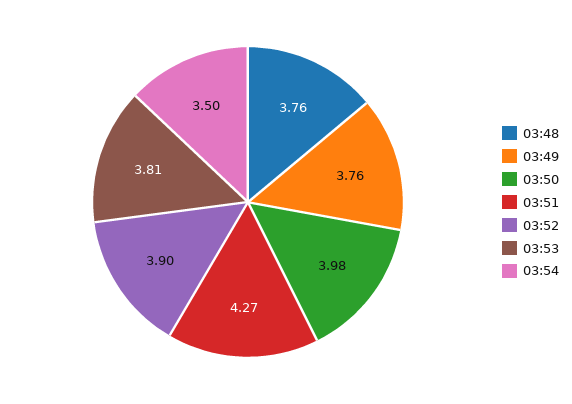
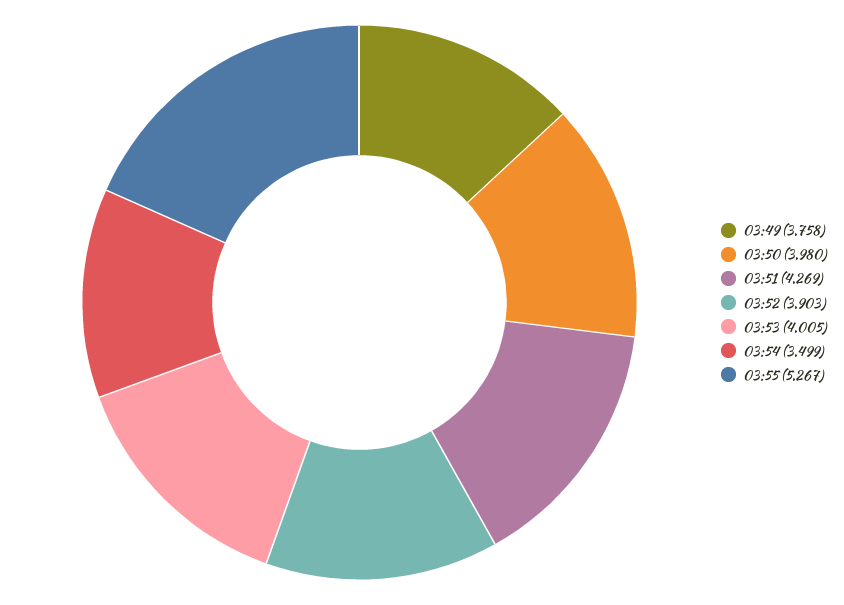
03:48: 3.76 -> none
03:53: 3.81 -> 4.005
03:55: none -> 5.267

